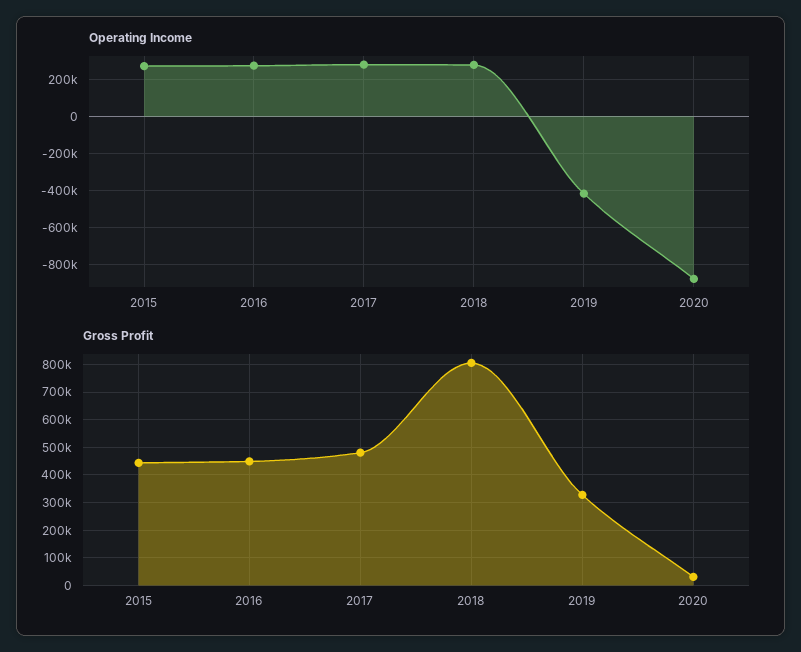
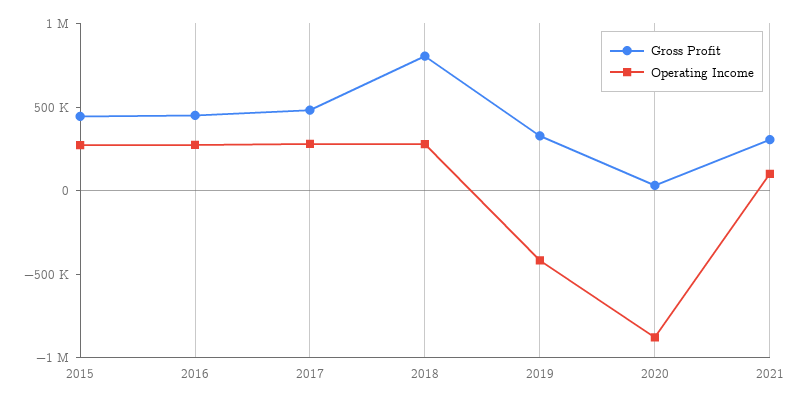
Gross Profit, 2021: none -> 300000
Operating Income, 2021: none -> 100000

